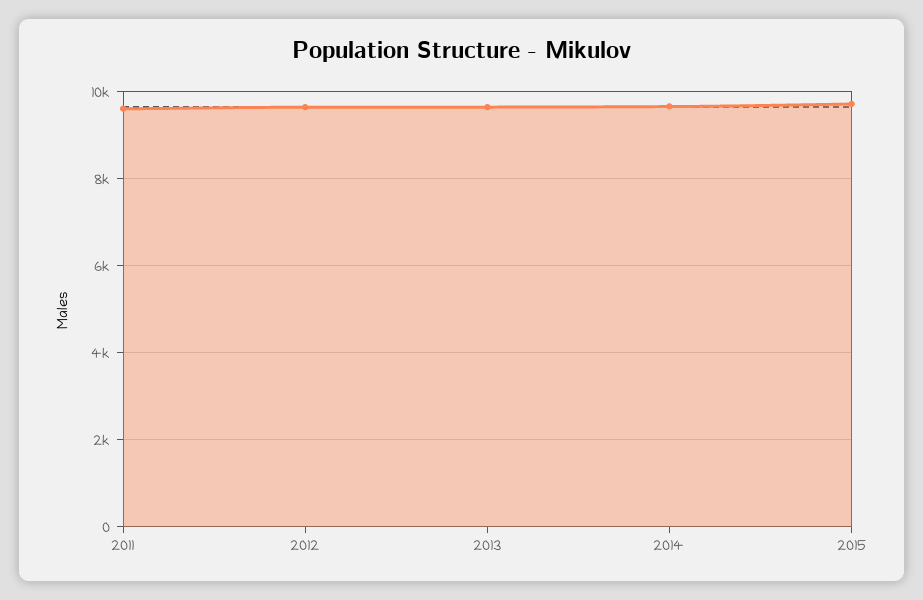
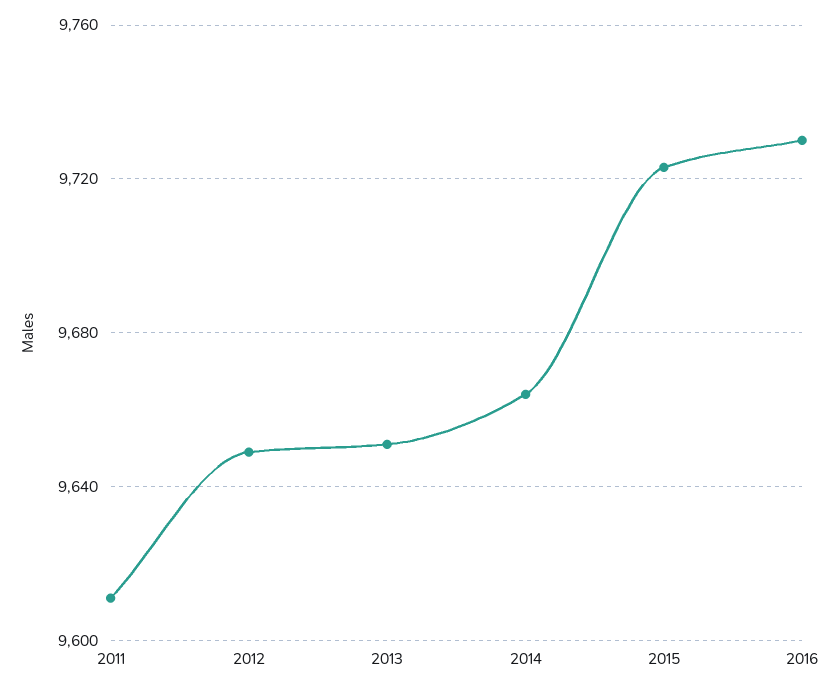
2016: none -> 9730

